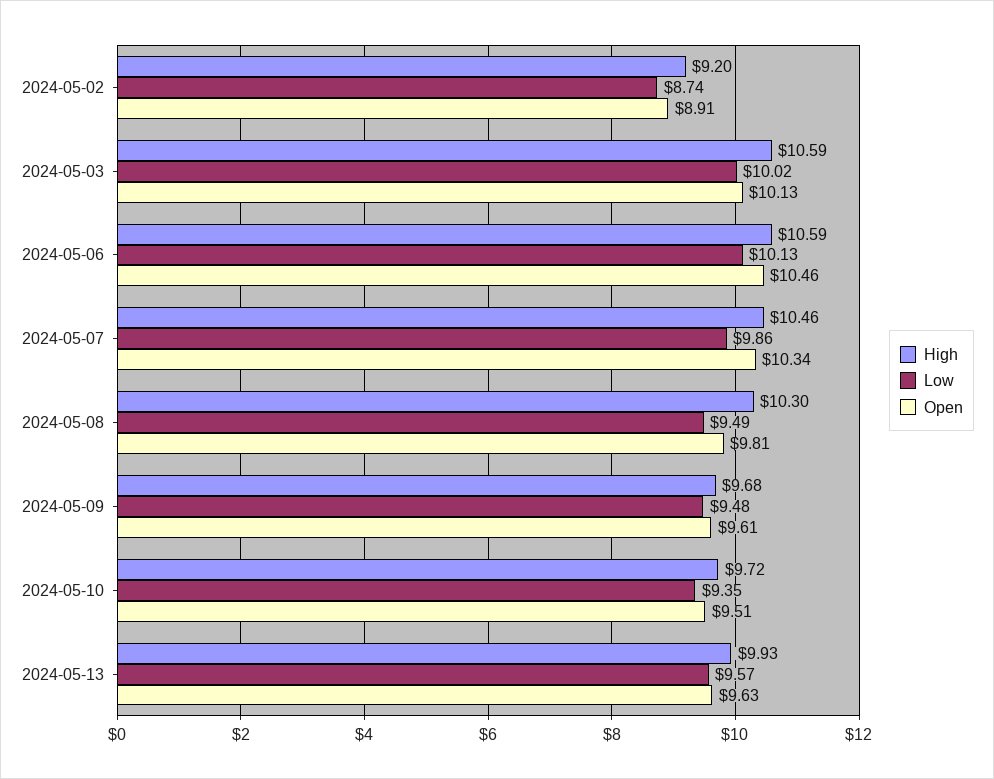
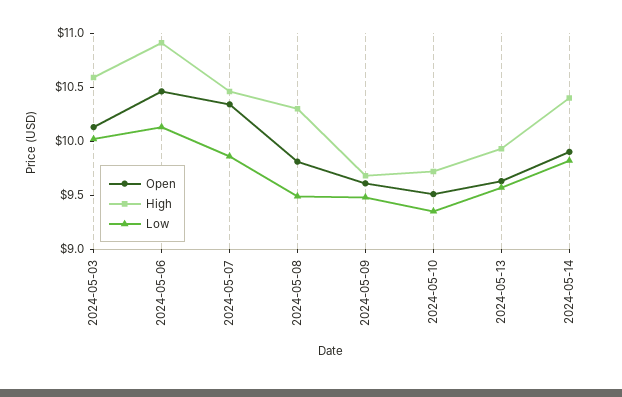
High, 2024-05-02: 9.2 -> none
Low, 2024-05-02: 8.74 -> none
Open, 2024-05-02: 8.91 -> none
High, 2024-05-06: 10.59 -> 10.9
Open, 2024-05-14: none -> 9.9
High, 2024-05-14: none -> 10.4
Low, 2024-05-14: none -> 9.8

